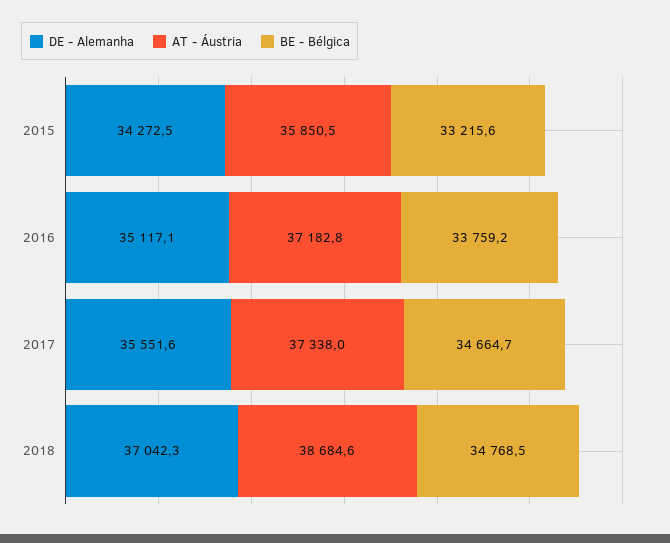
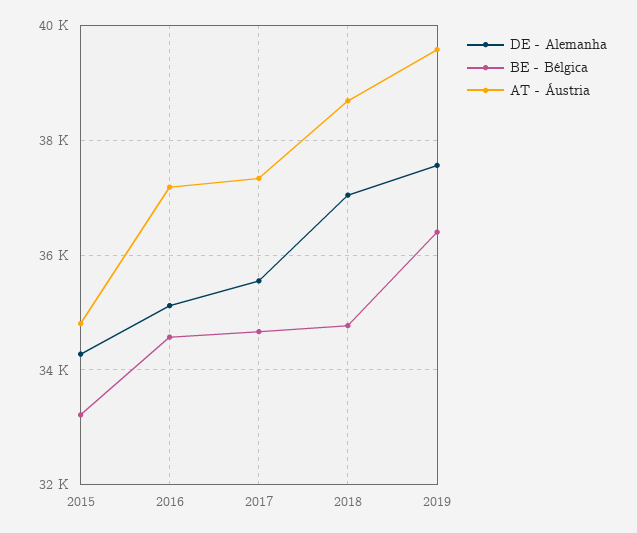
AT - Áustria, 2015: 35850.5 -> 34800
BE - Bélgica, 2016: 33759.2 -> 34600
DE - Alemanha, 2019: none -> 37600
BE - Bélgica, 2019: none -> 36400
AT - Áustria, 2019: none -> 39600

